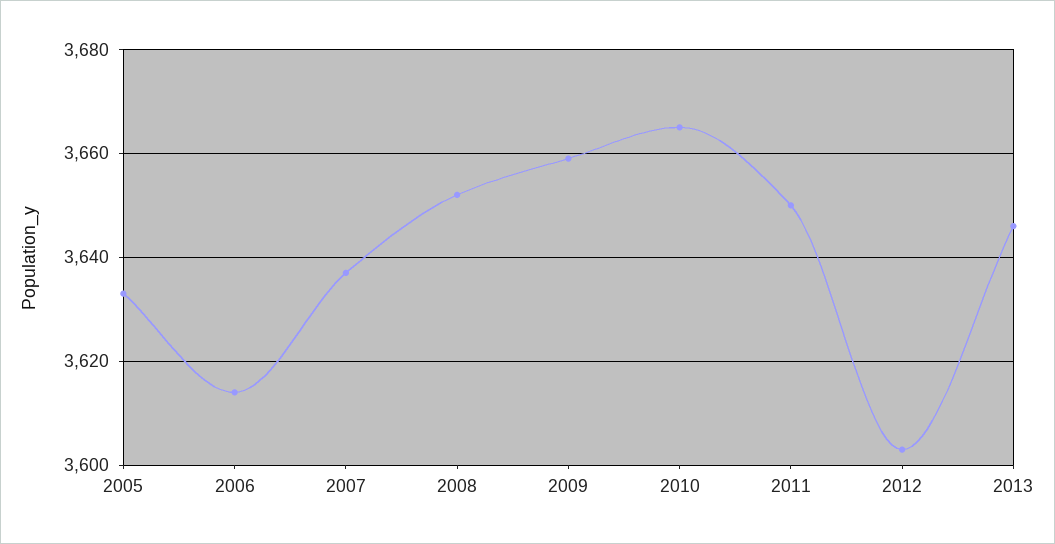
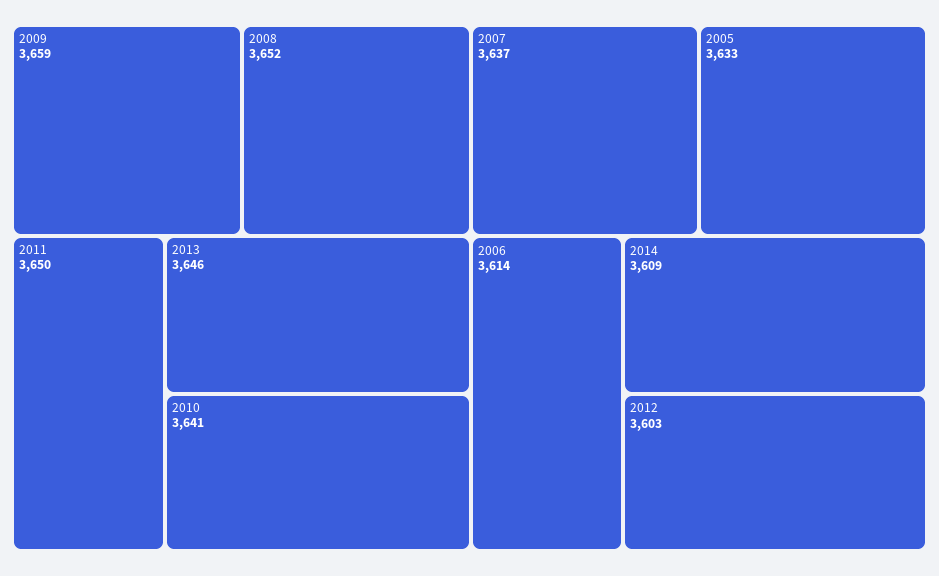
2010: 3665 -> 3641
2014: none -> 3609

